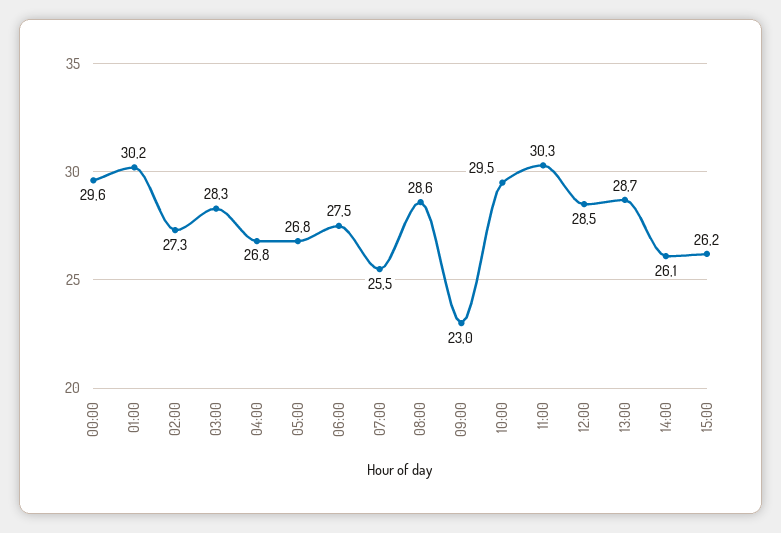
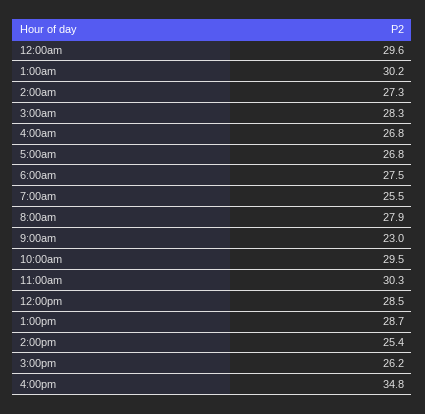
08:00: 28.6 -> 27.9
14:00: 26.1 -> 25.4
4:00pm: none -> 34.8

